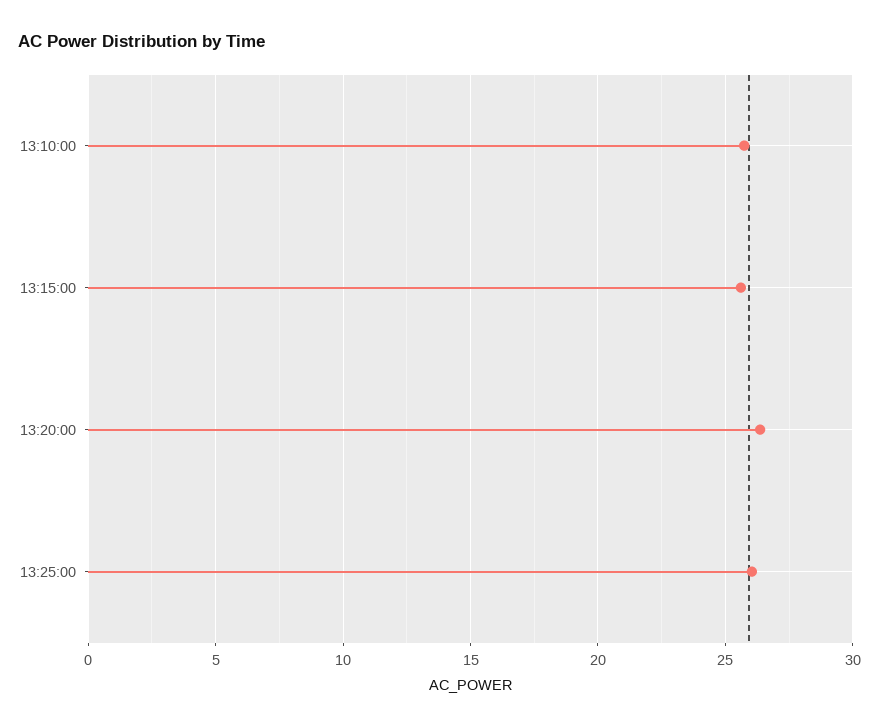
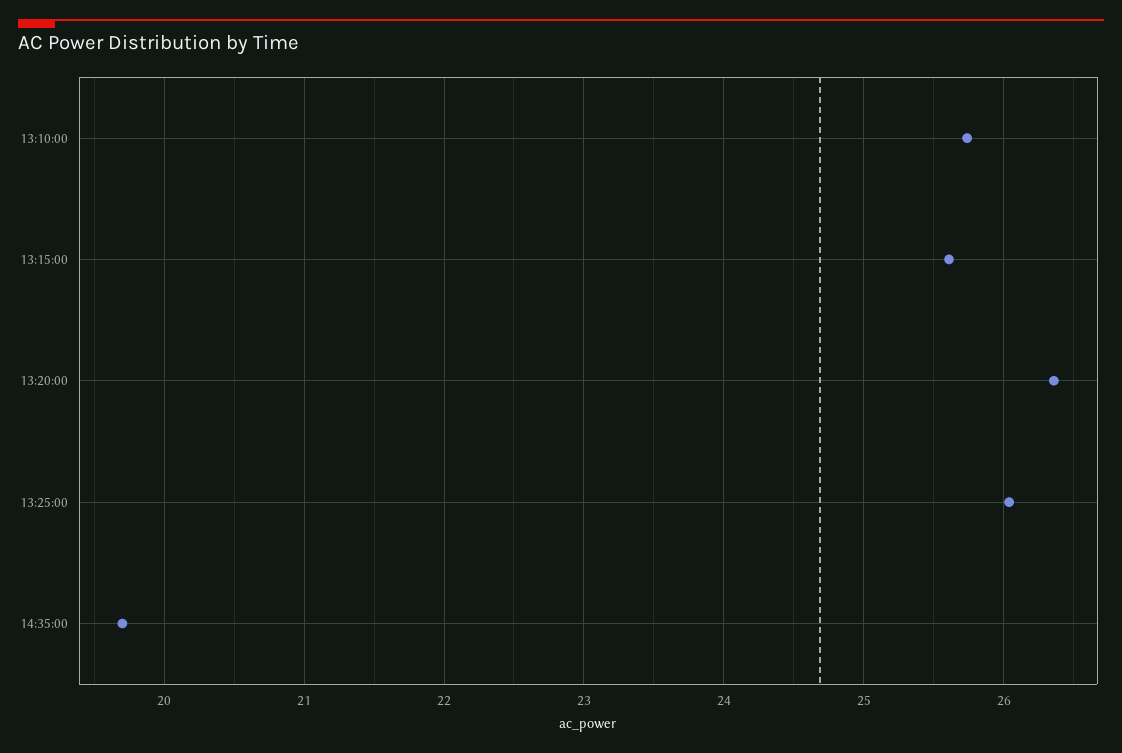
14:35:00: none -> 19.7

